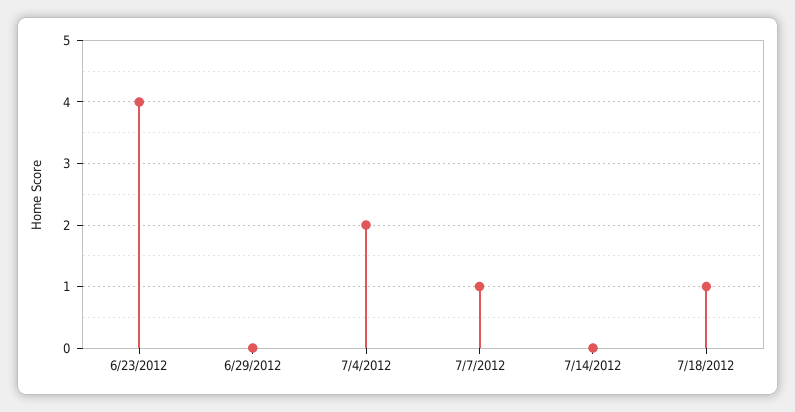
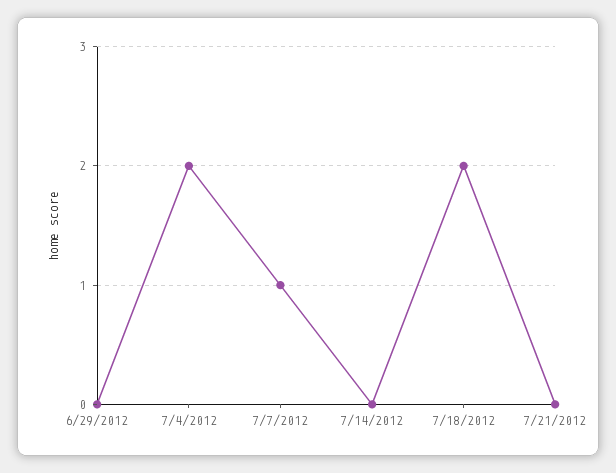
6/23/2012: 4 -> none
7/18/2012: 1 -> 2
7/21/2012: none -> 0

